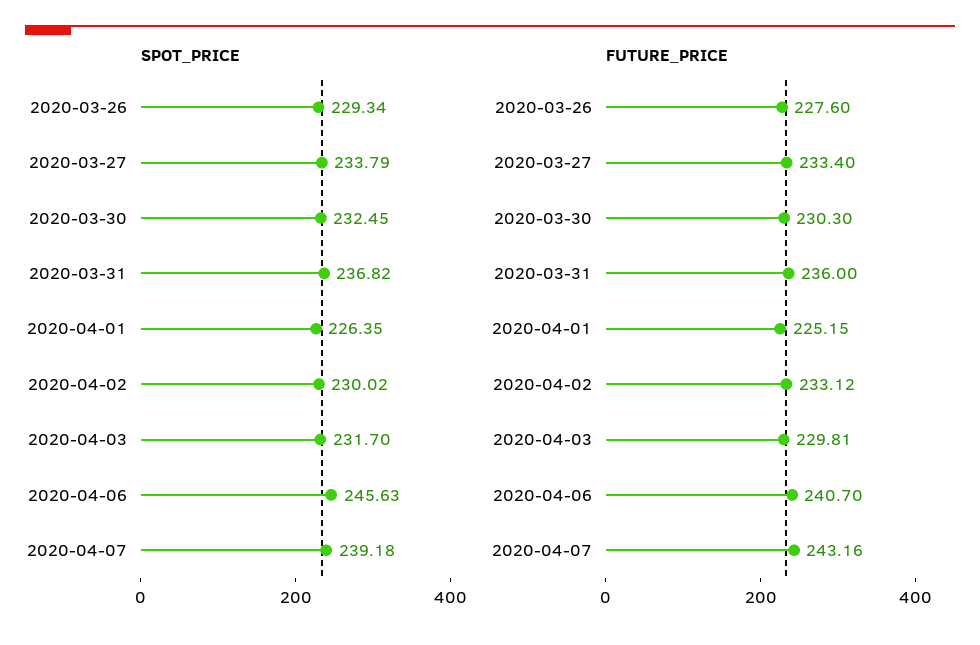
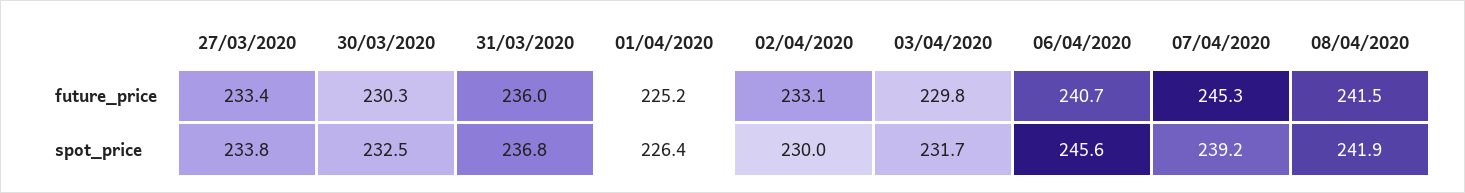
SPOT_PRICE, 2020-03-26: 229.34 -> none
FUTURE_PRICE, 2020-03-26: 227.6 -> none
FUTURE_PRICE, 2020-04-07: 243.16 -> 245.3
FUTURE_PRICE, 08/04/2020: none -> 241.5
SPOT_PRICE, 08/04/2020: none -> 241.9

